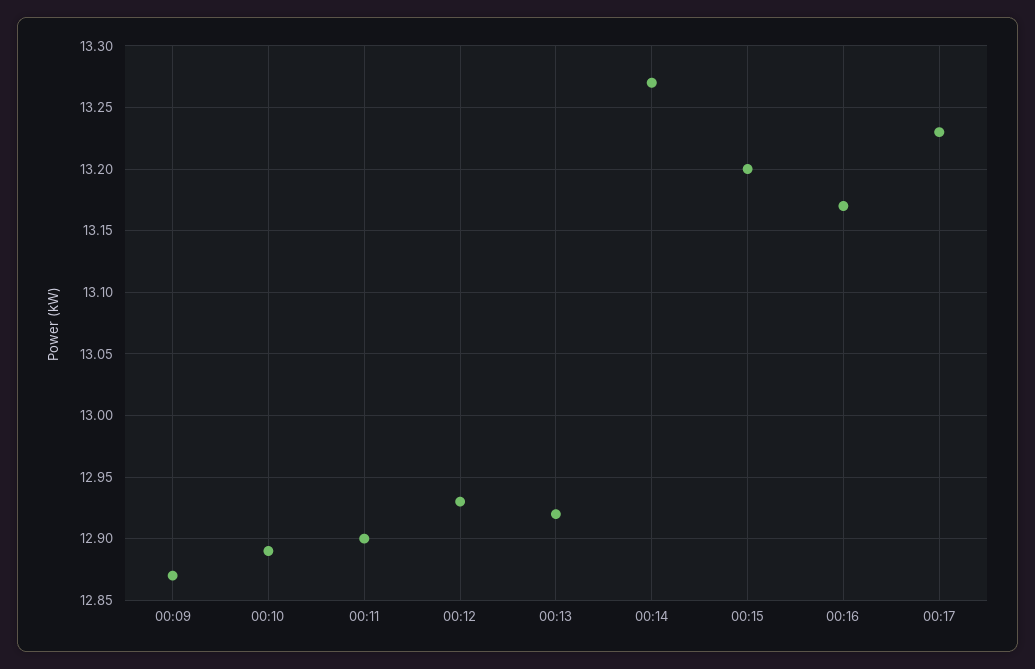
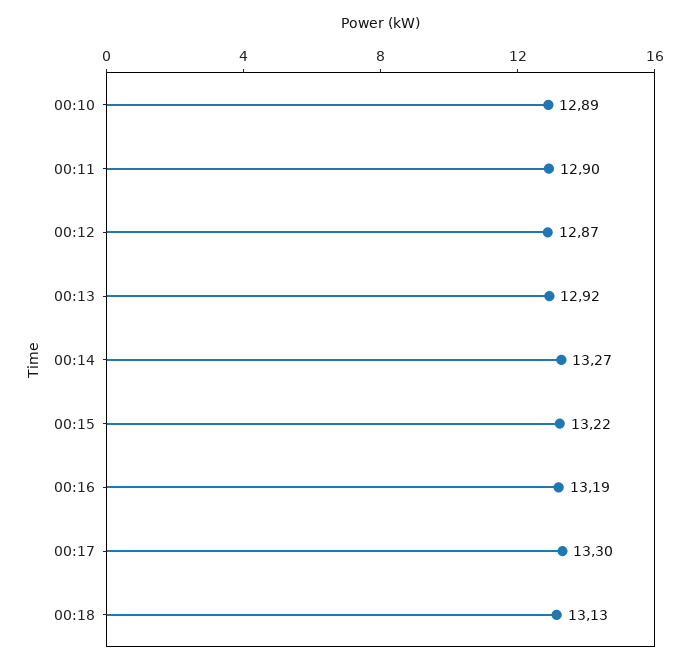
00:09: 12.87 -> none
00:12: 12.93 -> 12.87
00:15: 13.2 -> 13.22
00:16: 13.17 -> 13.19
00:17: 13.23 -> 13.3
00:18: none -> 13.13

